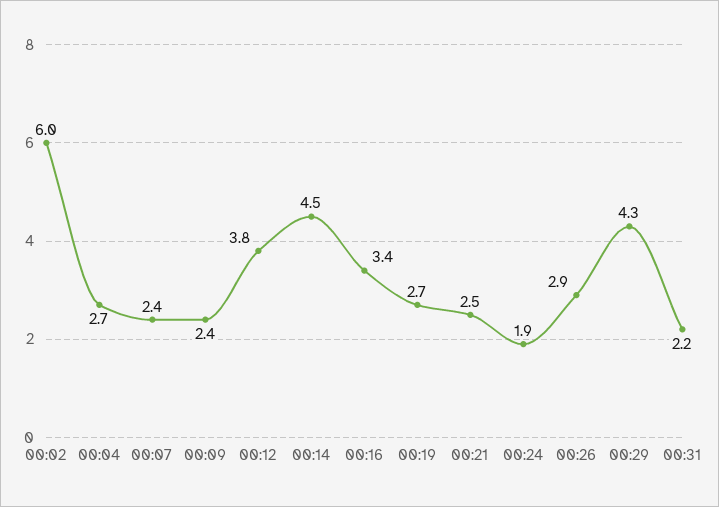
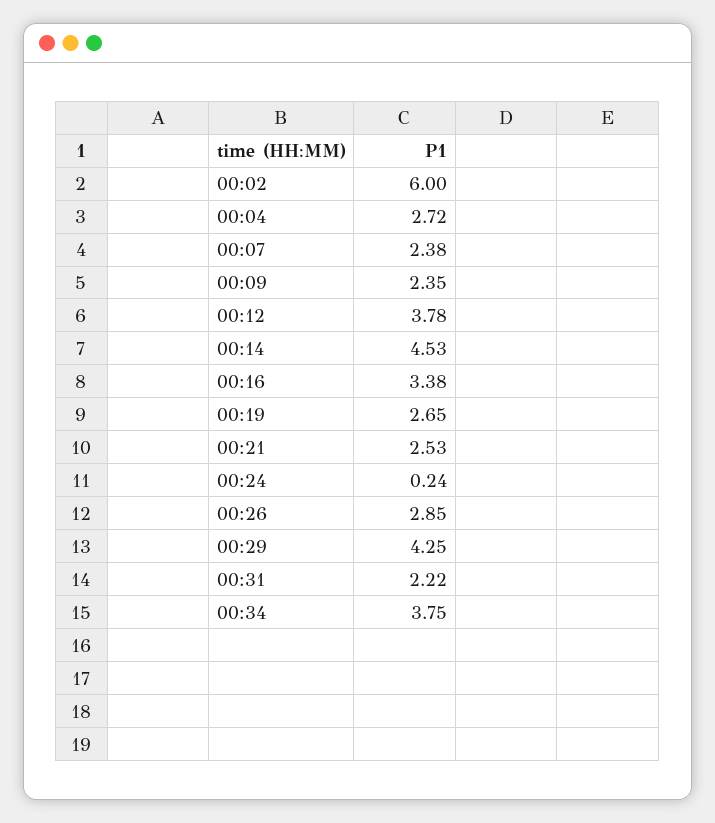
00:24: 1.9 -> 0.24
00:34: none -> 3.75

